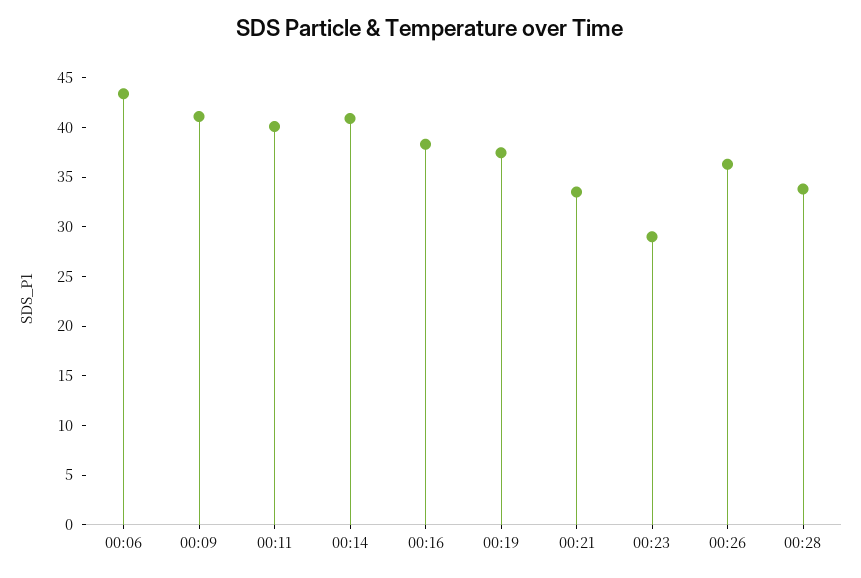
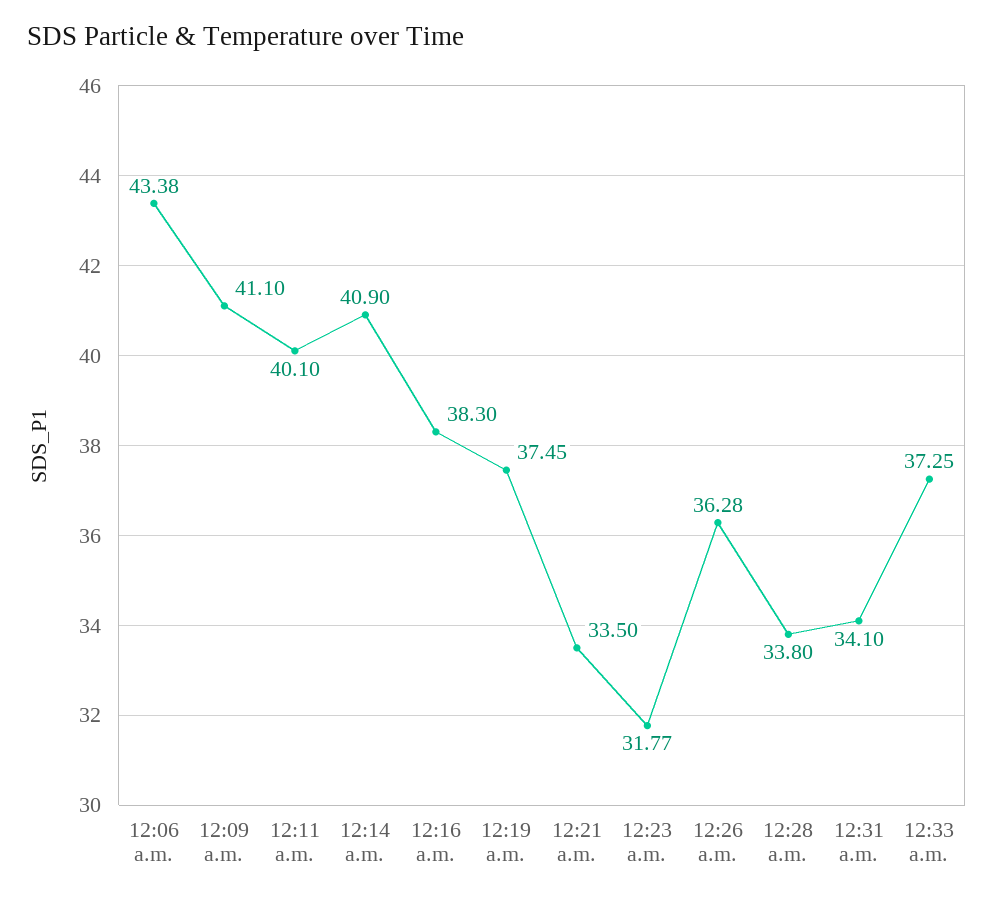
00:23: 29 -> 31.77
12:31 a.m.: none -> 34.1
12:33 a.m.: none -> 37.25

